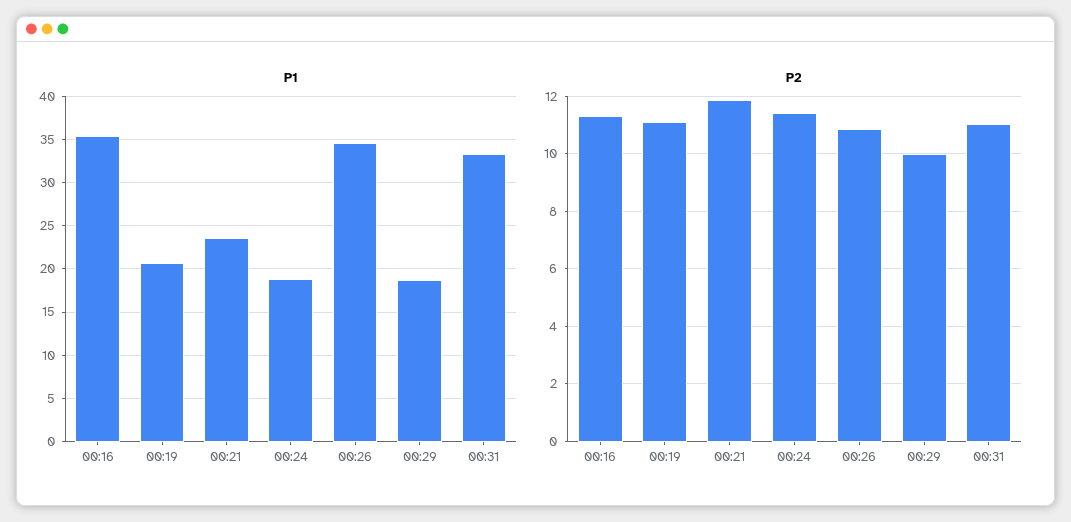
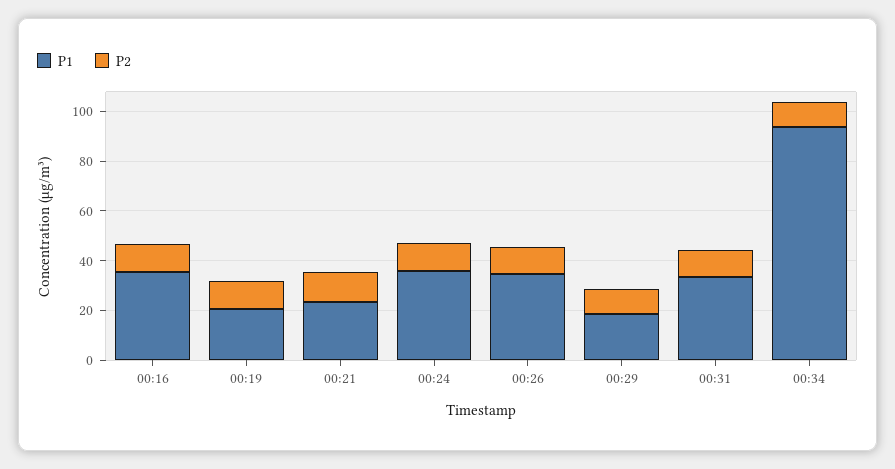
P1, 00:24: 19 -> 35
P1, 00:34: none -> 95
P2, 00:34: none -> 10

